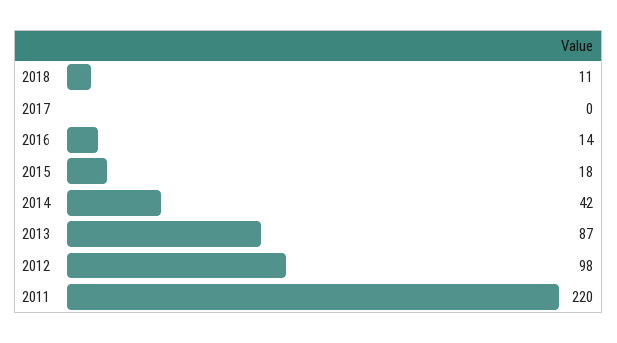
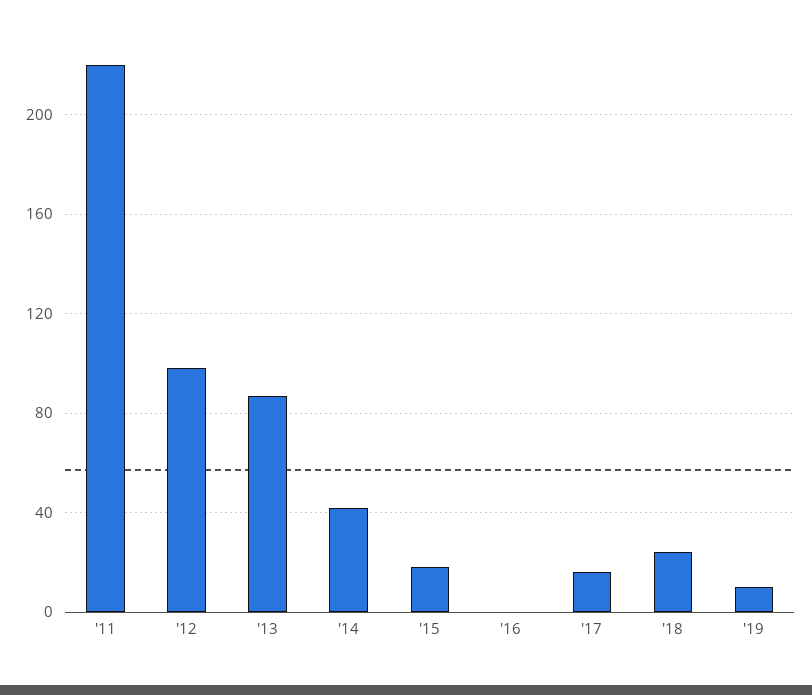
2018: 11 -> 25
2017: 0 -> 15
2016: 14 -> 0
'19: none -> 10

